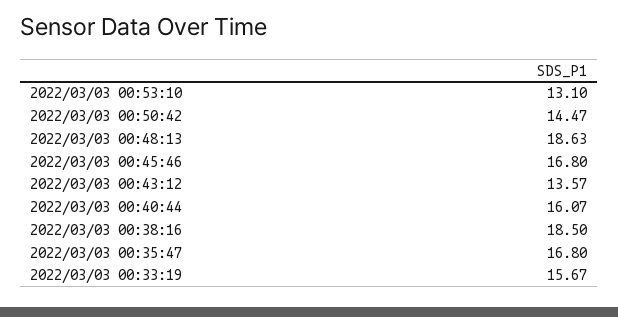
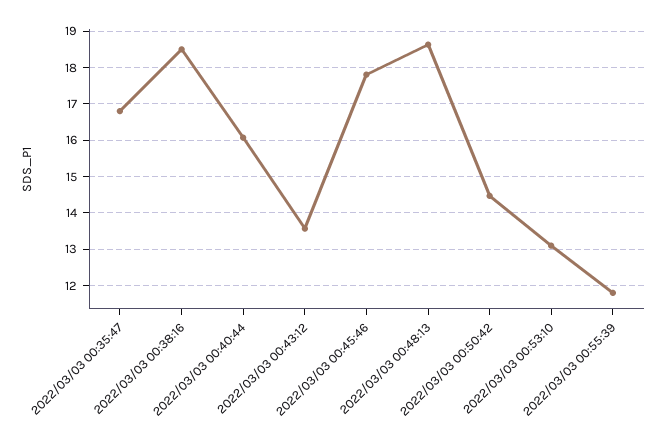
2022/03/03 00:45:46: 16.8 -> 17.8
2022/03/03 00:33:19: 15.67 -> none
2022/03/03 00:55:39: none -> 11.8

